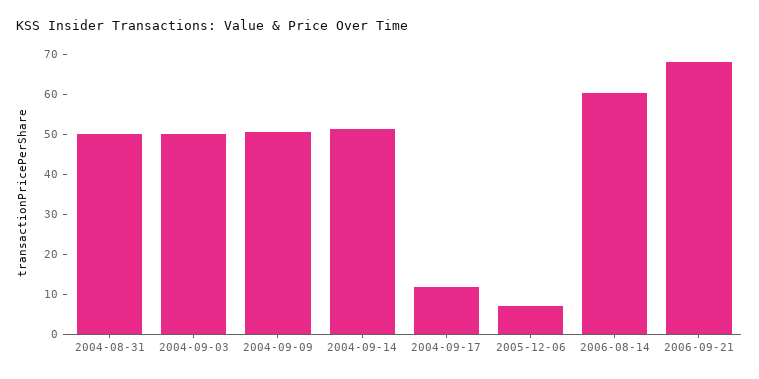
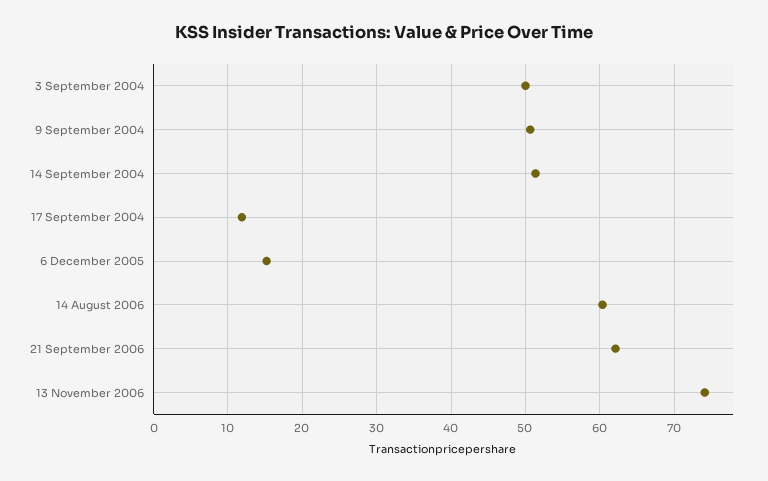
2004-08-31: 50 -> none
2005-12-06: 7.5 -> 15
2006-09-21: 67.5 -> 62
13 November 2006: none -> 74

